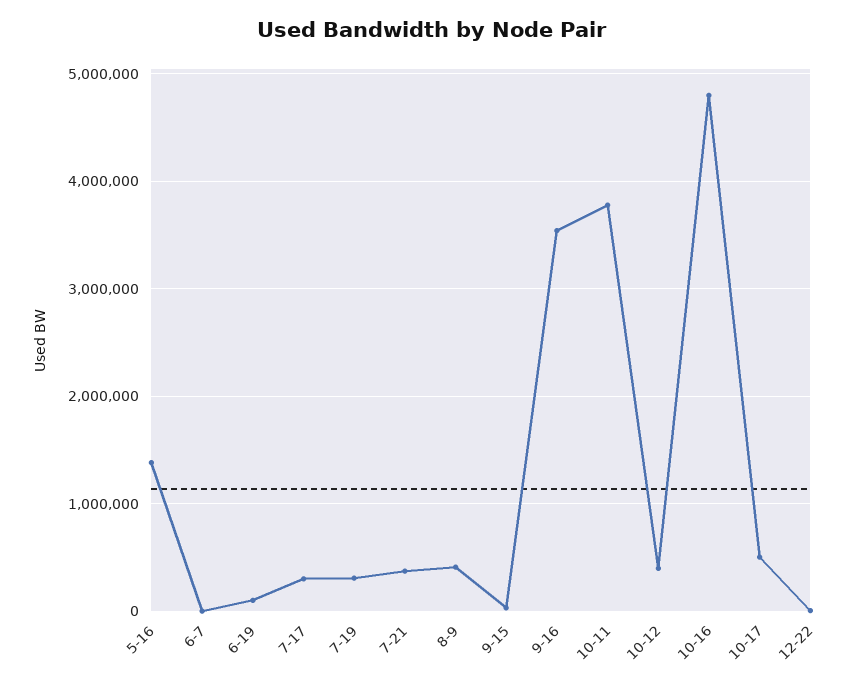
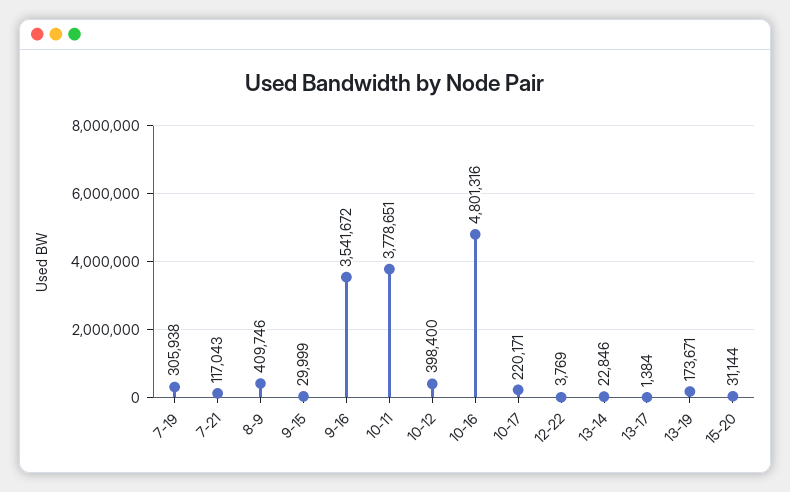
5-16: 1400000 -> none
6-7: 0 -> none
6-19: 100000 -> none
7-17: 300000 -> none
7-21: 400000 -> 117043
10-17: 500000 -> 220171
13-14: none -> 22846
13-17: none -> 1384
13-19: none -> 173671
15-20: none -> 31144

